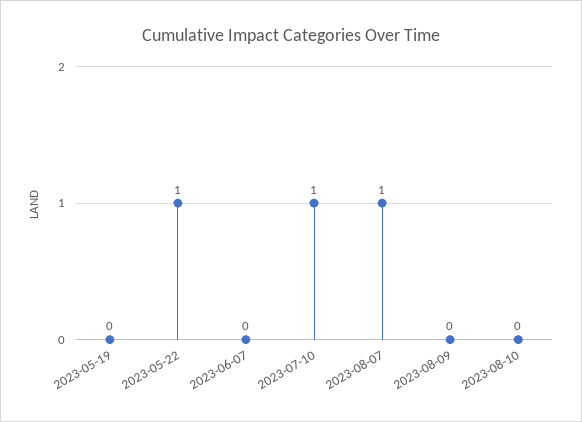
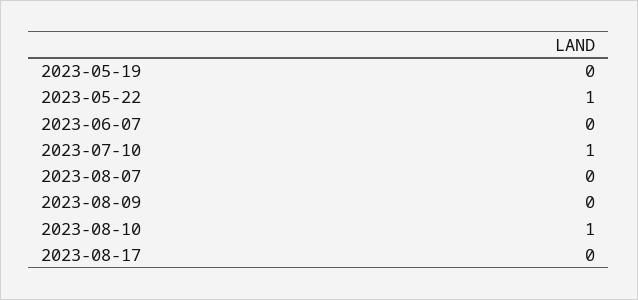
2023-08-07: 1 -> 0
2023-08-10: 0 -> 1
2023-08-17: none -> 0

